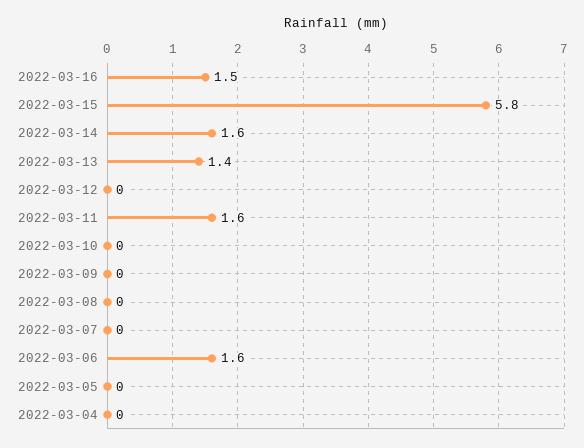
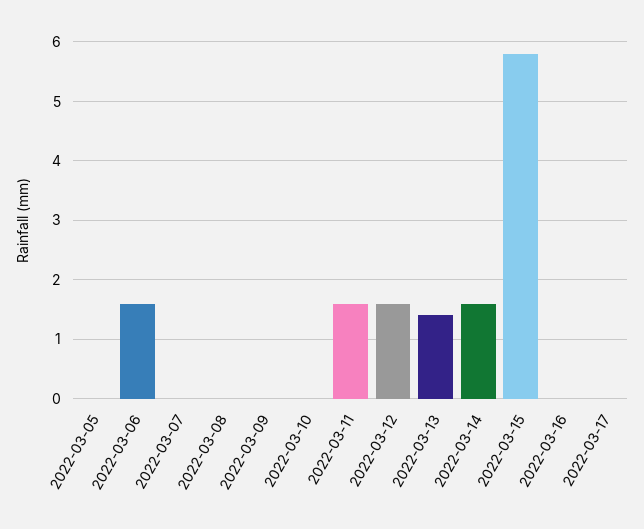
2022-03-16: 1.5 -> 0
2022-03-12: 0 -> 1.5
2022-03-04: 0 -> none
2022-03-17: none -> 0

